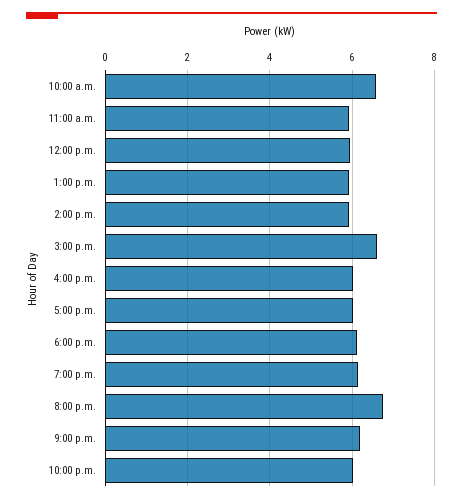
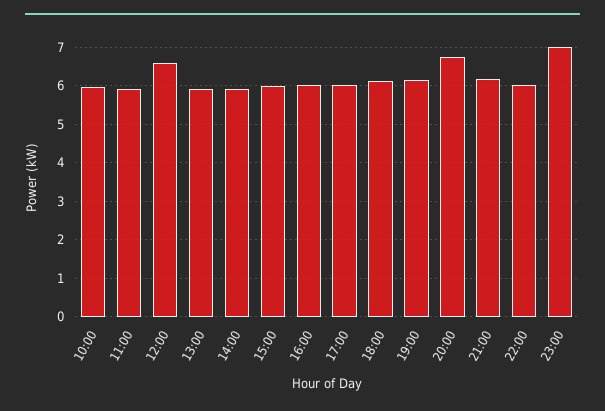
10:00 a.m.: 6.6 -> 6
12:00 p.m.: 6 -> 6.6
3:00 p.m.: 6.6 -> 6
23:00: none -> 7

